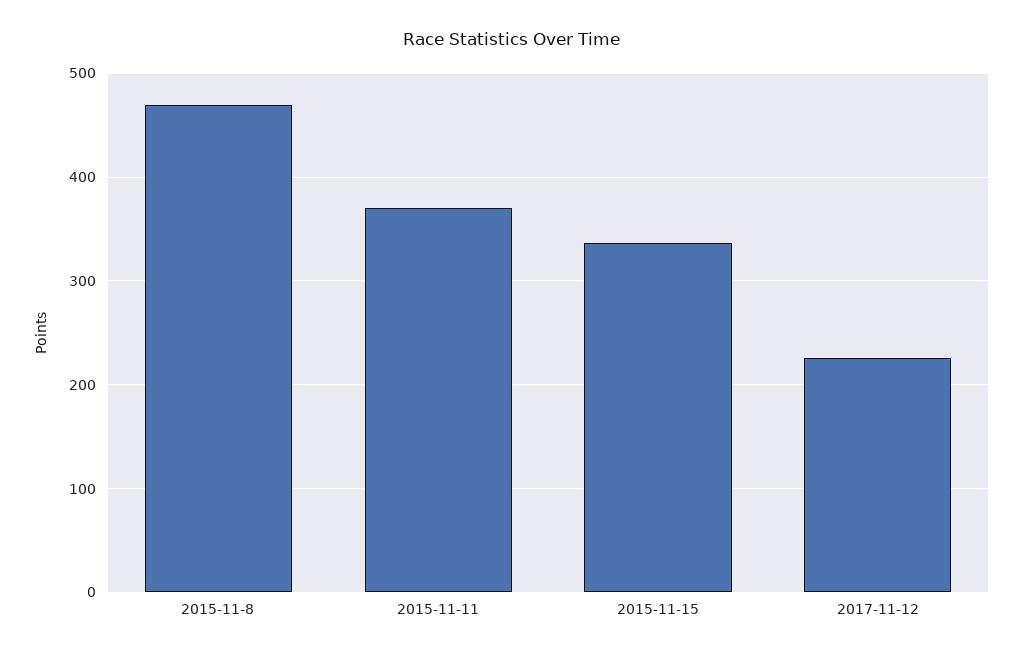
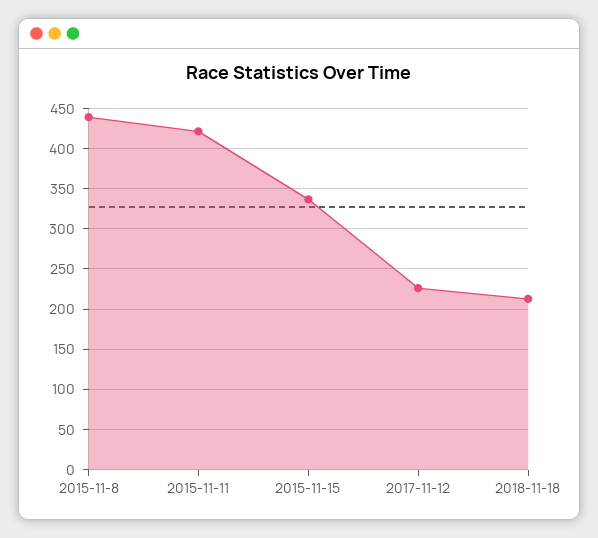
2015-11-8: 470 -> 440
2015-11-11: 370 -> 420
2018-11-18: none -> 210

